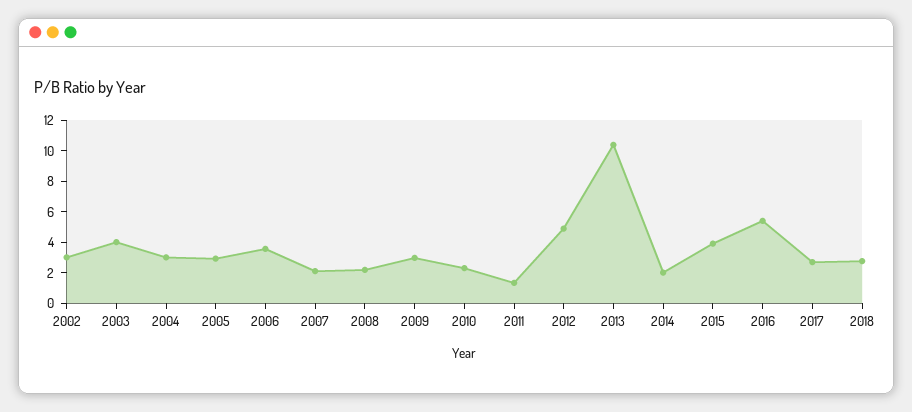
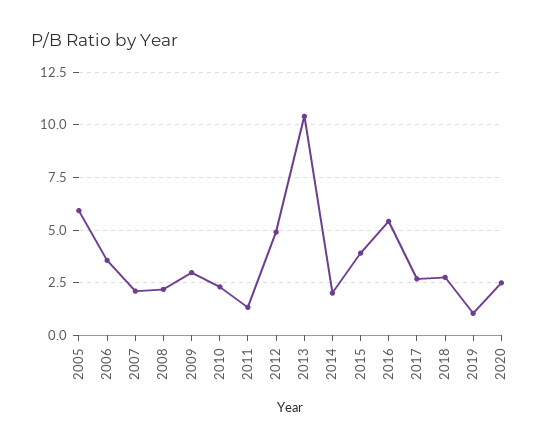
2002: 3 -> none
2003: 4 -> none
2004: 3 -> none
2005: 3 -> 6
2019: none -> 1
2020: none -> 2.5

